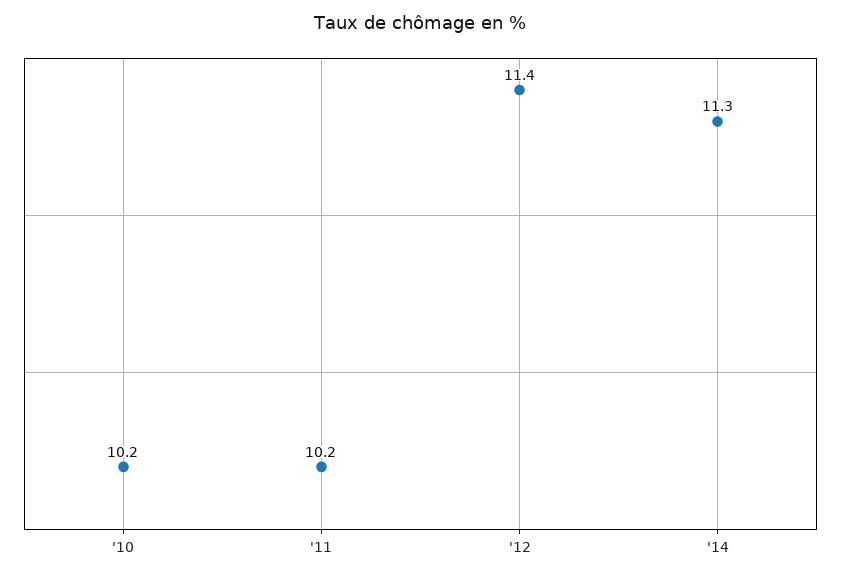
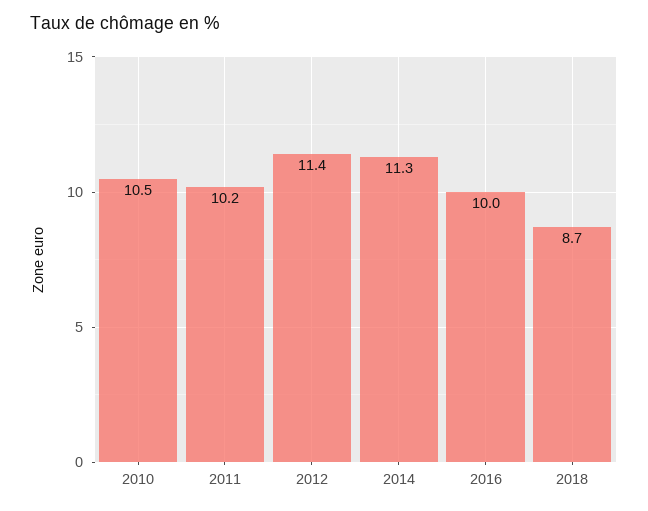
'10: 10.2 -> 10.5
2016: none -> 10
2018: none -> 8.7

